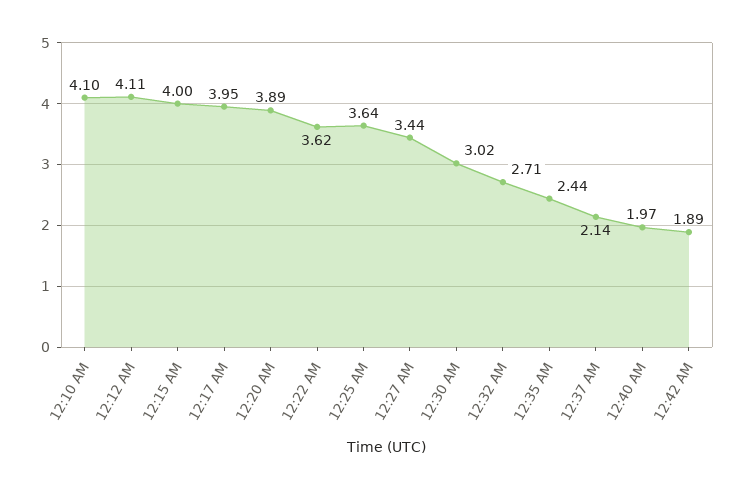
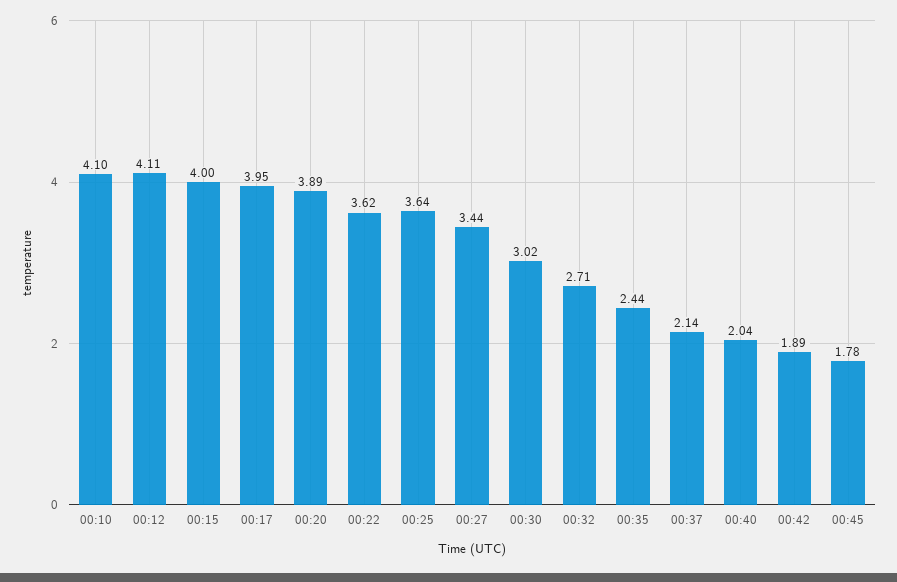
12:40 AM: 1.97 -> 2.04
00:45: none -> 1.78

